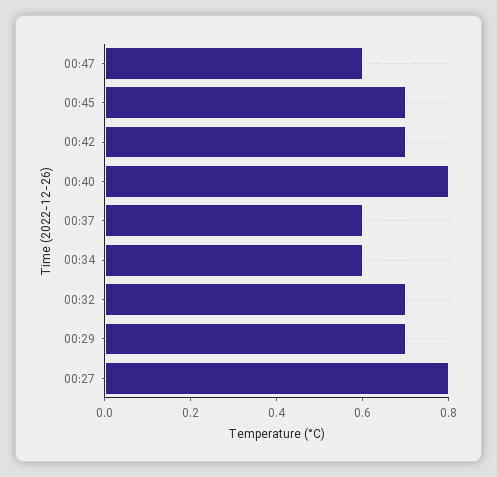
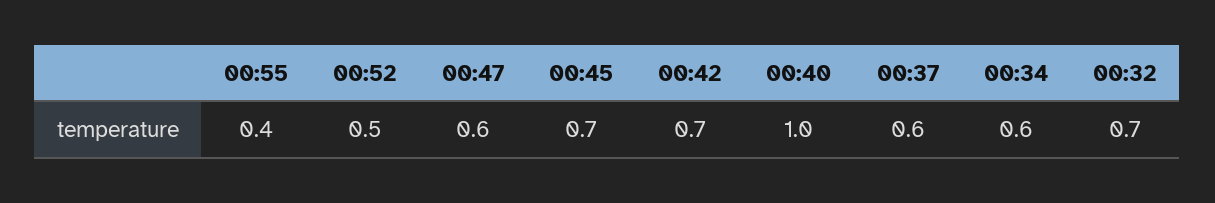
00:40: 0.8 -> 1
00:29: 0.7 -> none
00:27: 0.8 -> none
00:55: none -> 0.4
00:52: none -> 0.5

